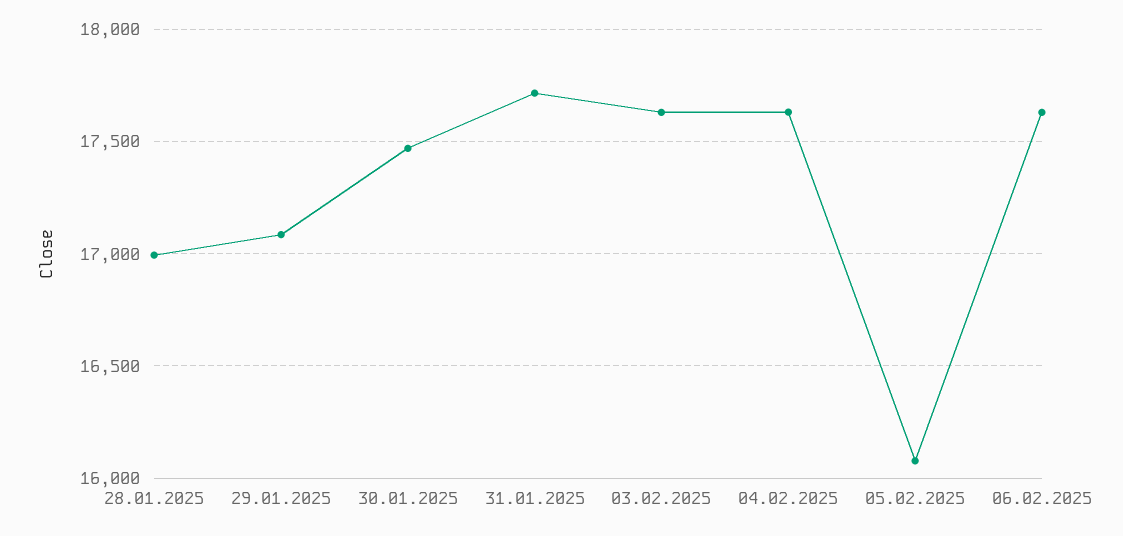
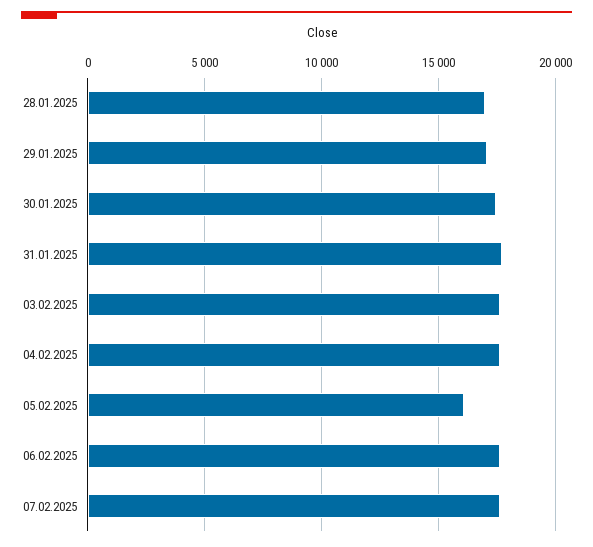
07.02.2025: none -> 17500

